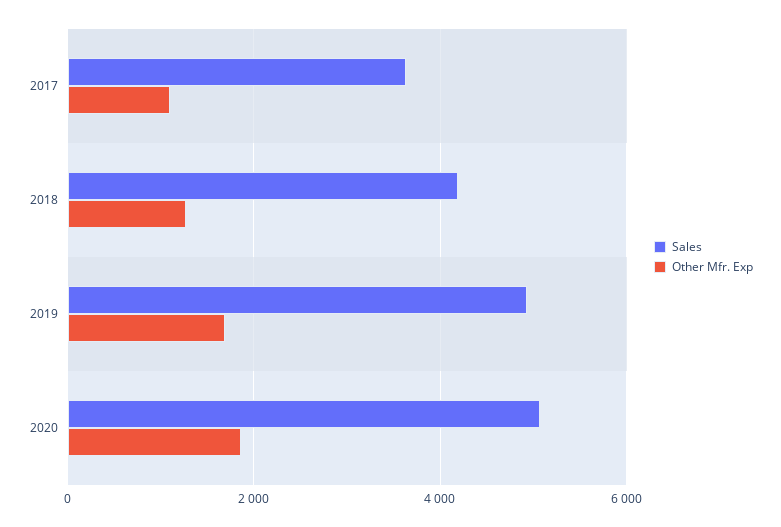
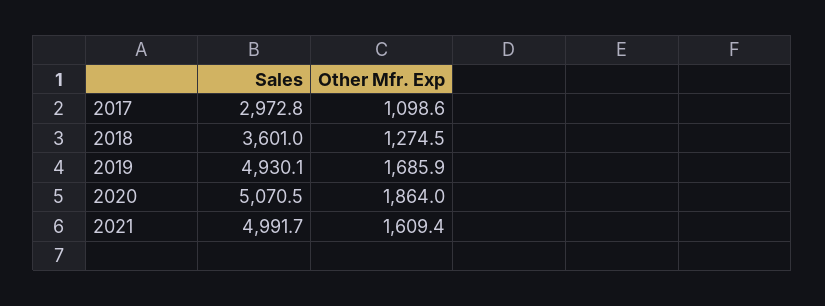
Sales, 2017: 3600 -> 2972.8
Sales, 2018: 4200 -> 3601
Sales, 2021: none -> 4991.7
Other Mfr. Exp, 2021: none -> 1609.4

